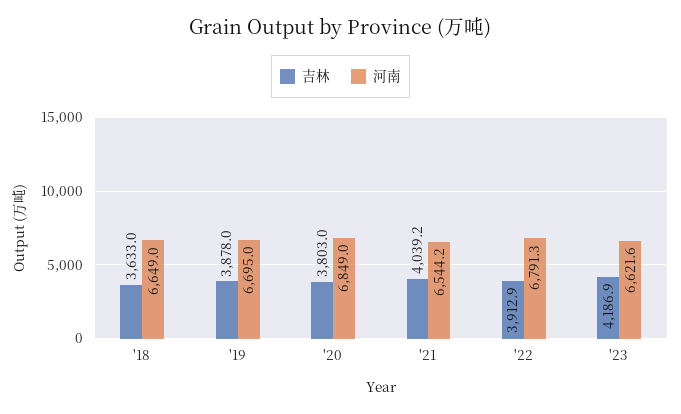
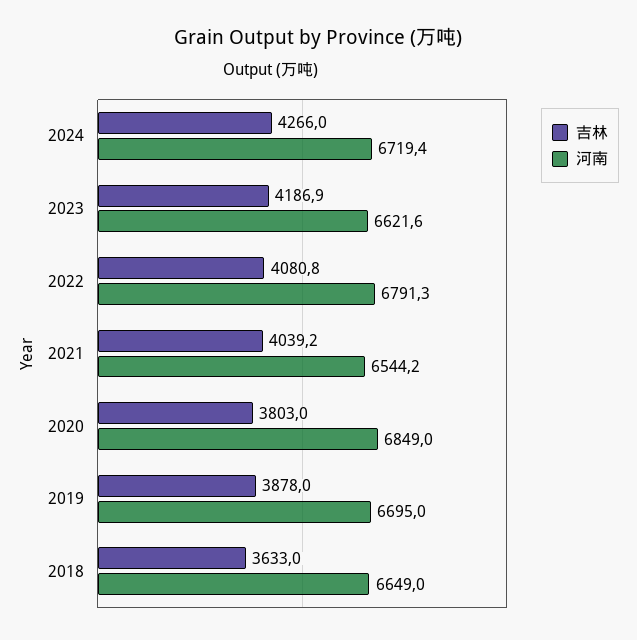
吉林, '22: 3912.9 -> 4080.8
吉林, 2024: none -> 4266
河南, 2024: none -> 6719.4

